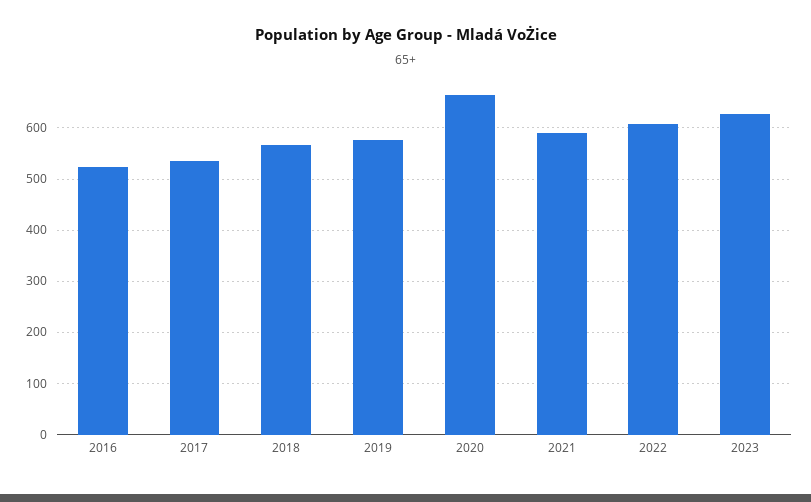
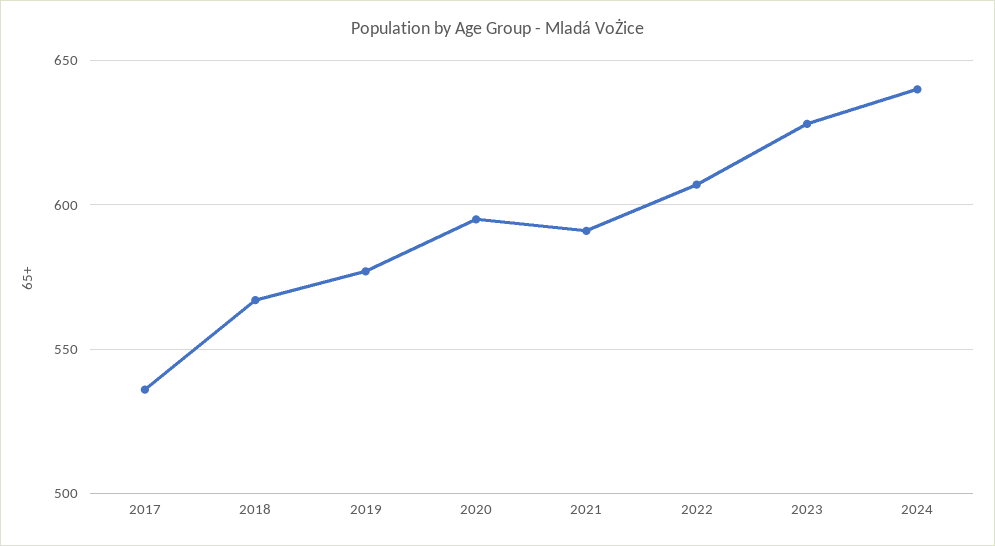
2016: 520 -> none
2020: 660 -> 595
2024: none -> 640

